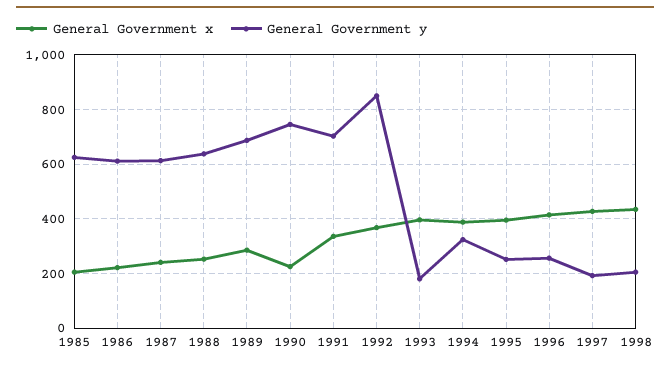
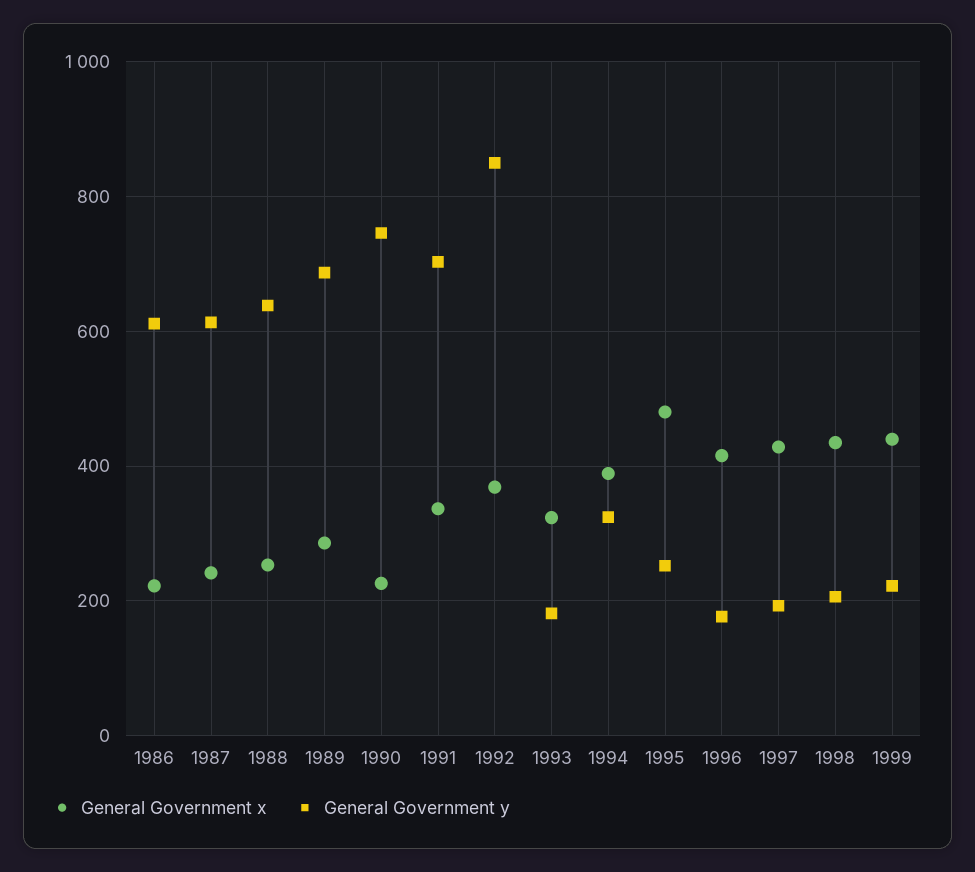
General Government x, 1985: 200 -> none
General Government y, 1985: 625 -> none
General Government x, 1993: 400 -> 320
General Government x, 1995: 400 -> 480
General Government y, 1996: 250 -> 180
General Government x, 1999: none -> 440
General Government y, 1999: none -> 220

